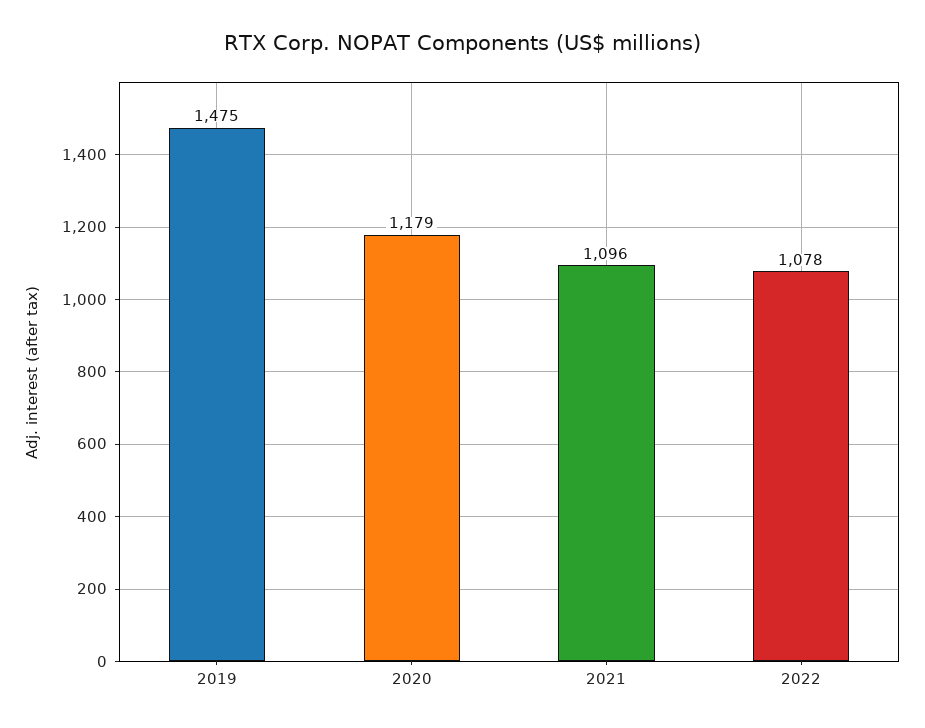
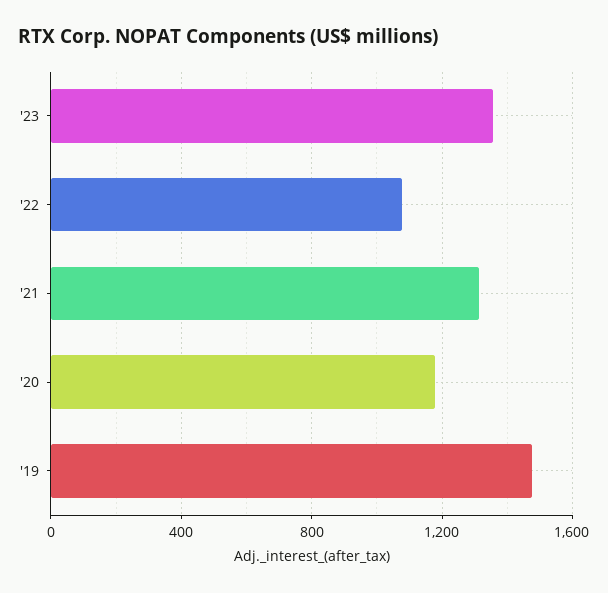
2021: 1096 -> 1300
'23: none -> 1350

